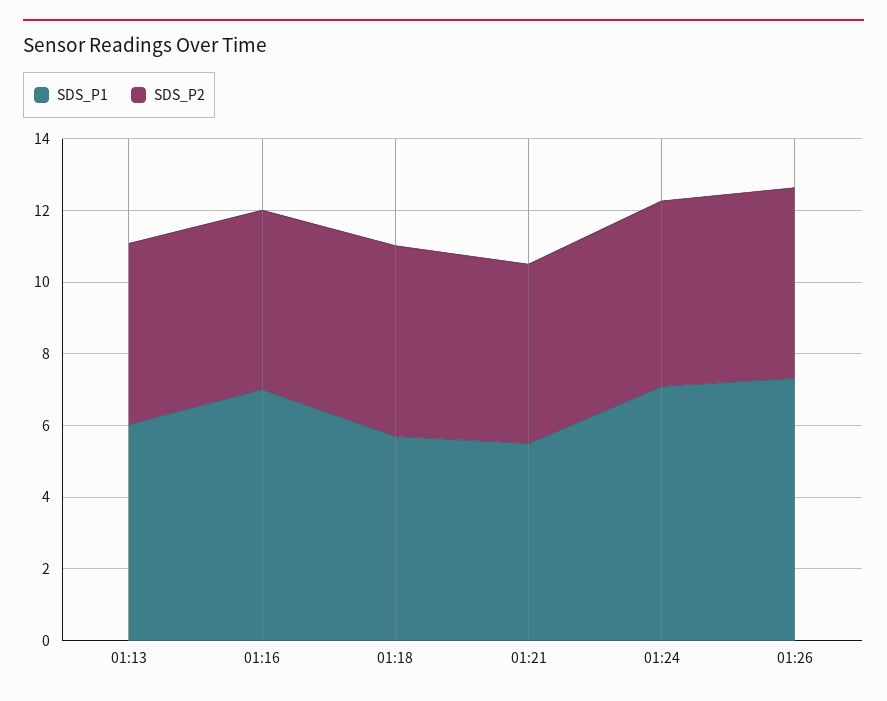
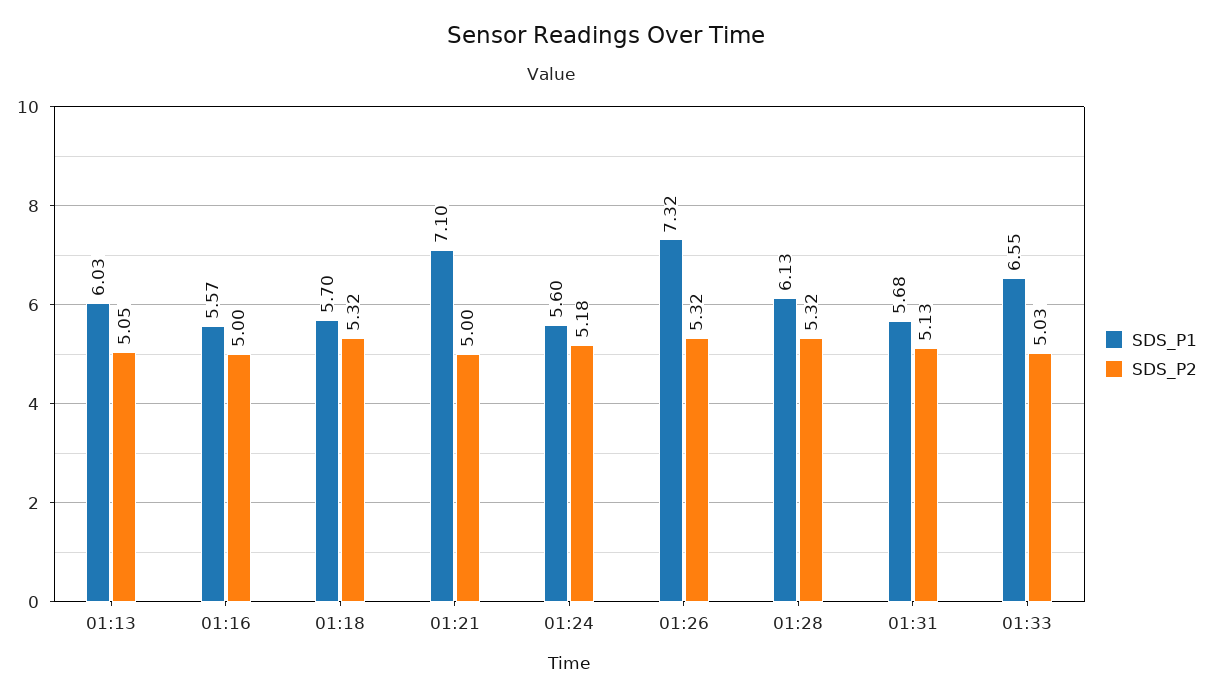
SDS_P1, 01:16: 7 -> 5.57
SDS_P1, 01:21: 5.5 -> 7.1
SDS_P1, 01:24: 7 -> 5.6
SDS_P1, 01:28: none -> 6.13
SDS_P2, 01:28: none -> 5.32
SDS_P1, 01:31: none -> 5.68
SDS_P2, 01:31: none -> 5.13
SDS_P1, 01:33: none -> 6.55
SDS_P2, 01:33: none -> 5.03

